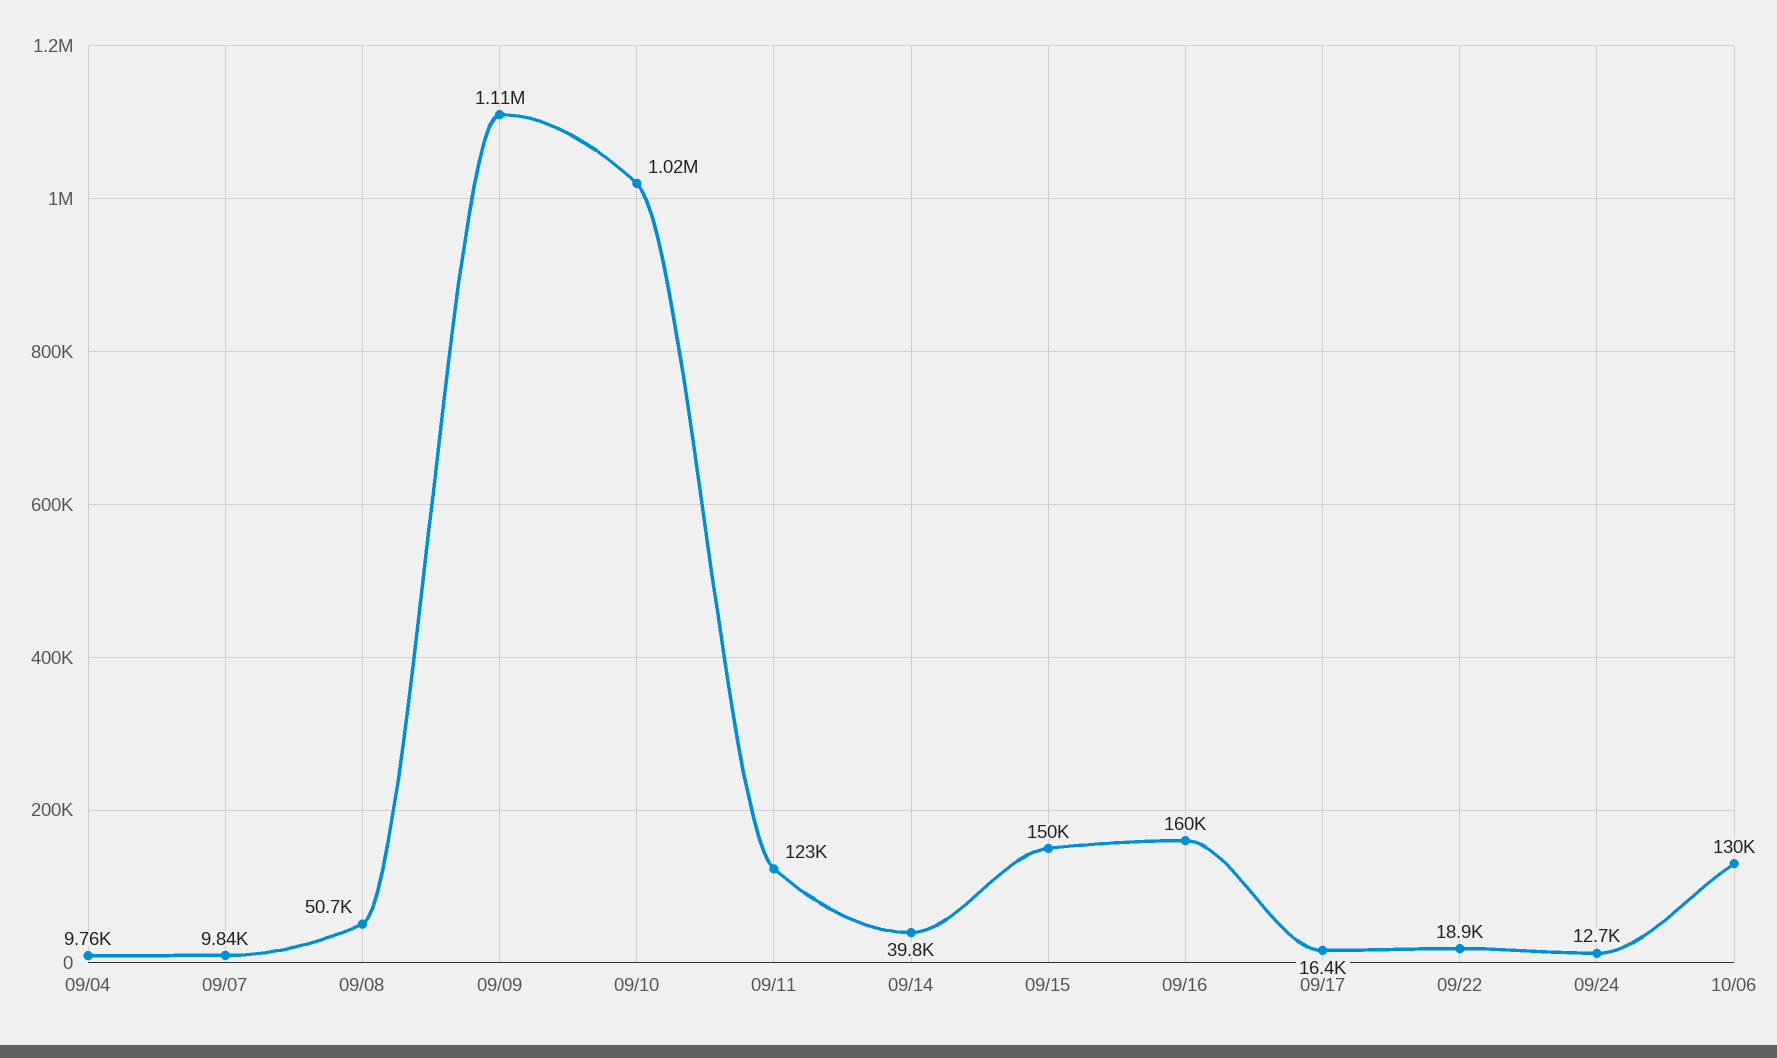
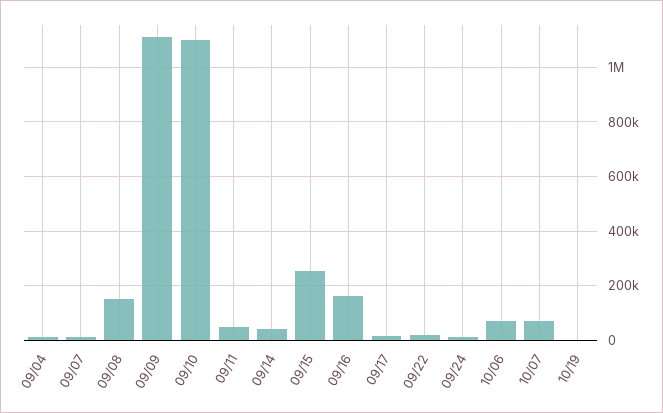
09/08: 50700 -> 150000
09/10: 1020000 -> 1100000
09/11: 123000 -> 50000
09/15: 150000 -> 250000
10/06: 130000 -> 75000
10/07: none -> 75000
10/19: none -> 0

